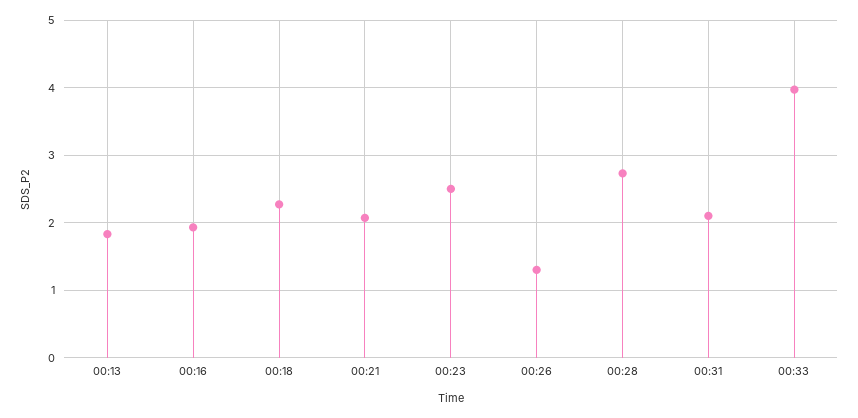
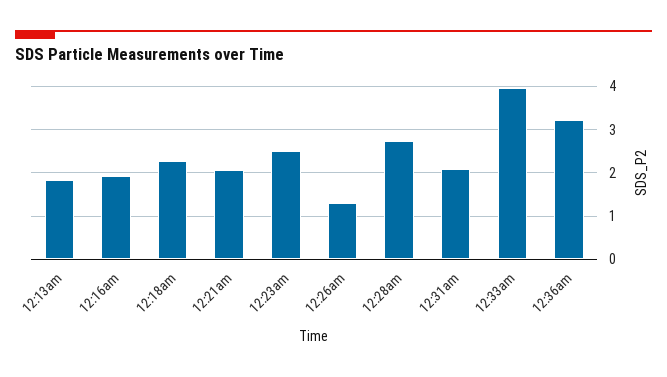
12:36am: none -> 3.2

